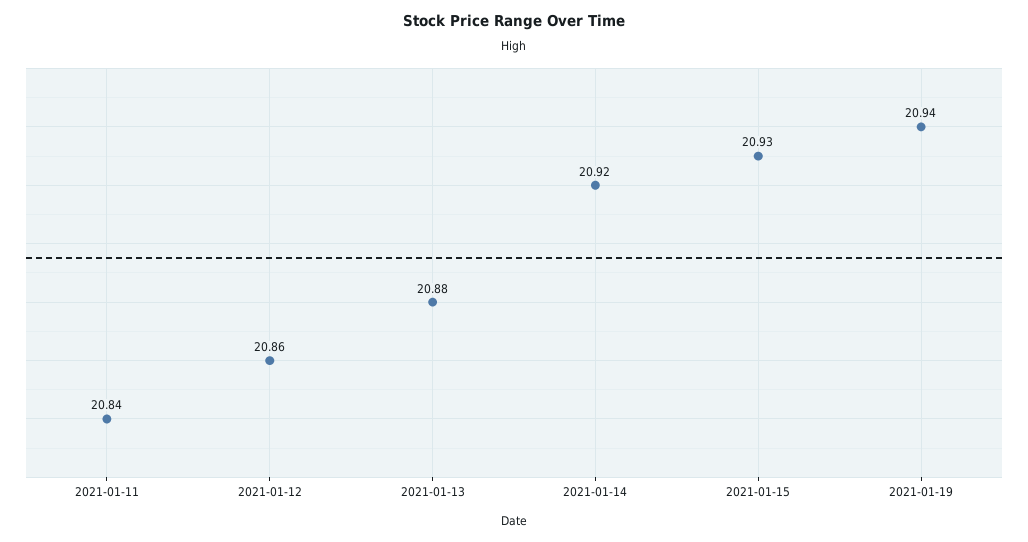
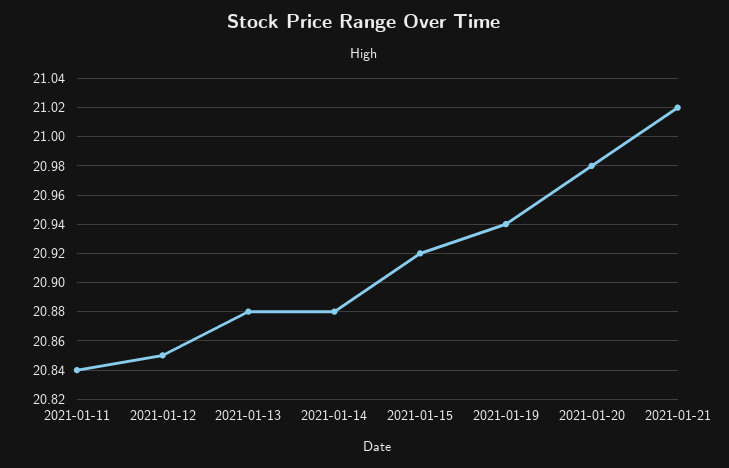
2021-01-12: 20.86 -> 20.85
2021-01-14: 20.92 -> 20.88
2021-01-15: 20.93 -> 20.92
2021-01-20: none -> 20.98
2021-01-21: none -> 21.02

